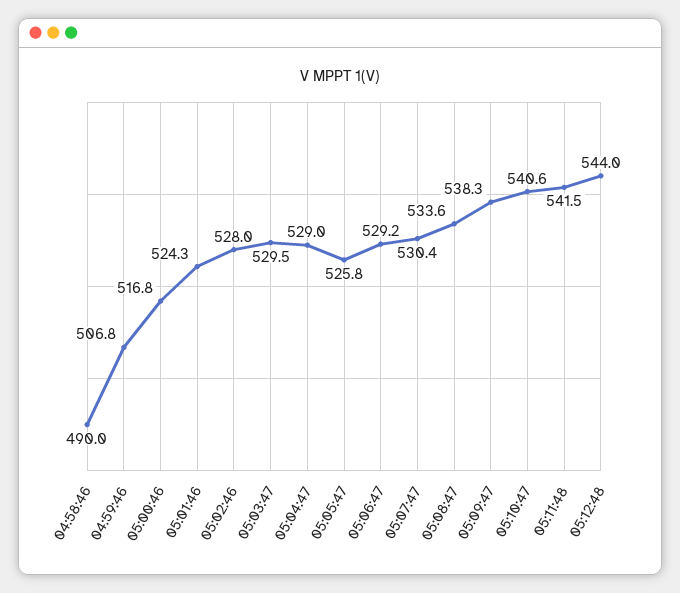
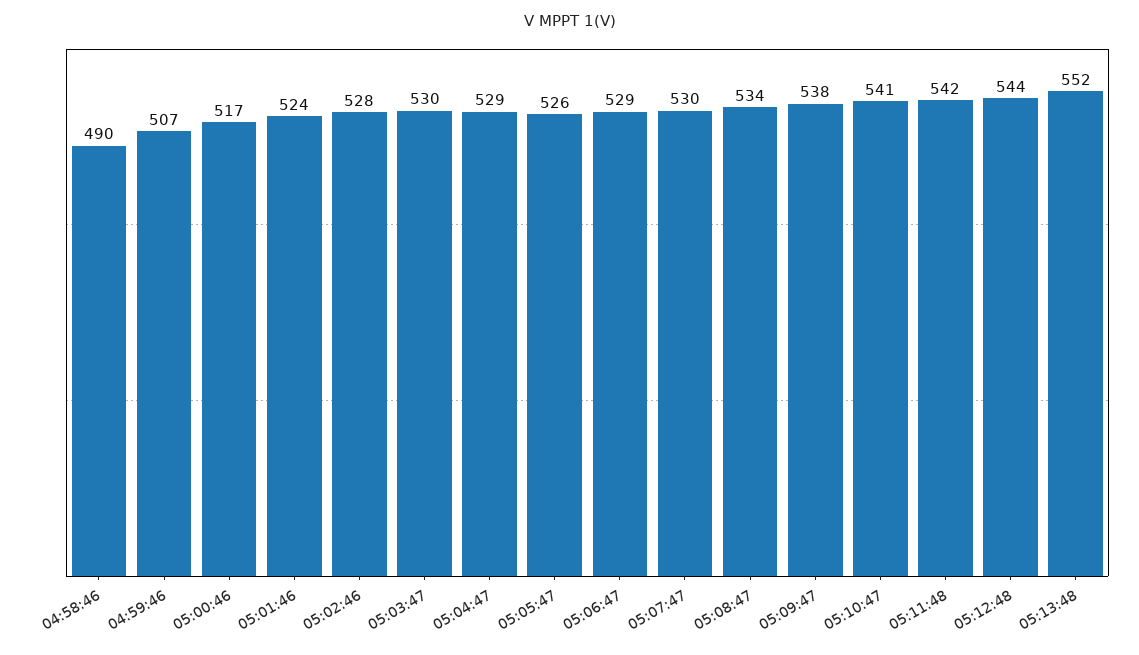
05:13:48: none -> 552

